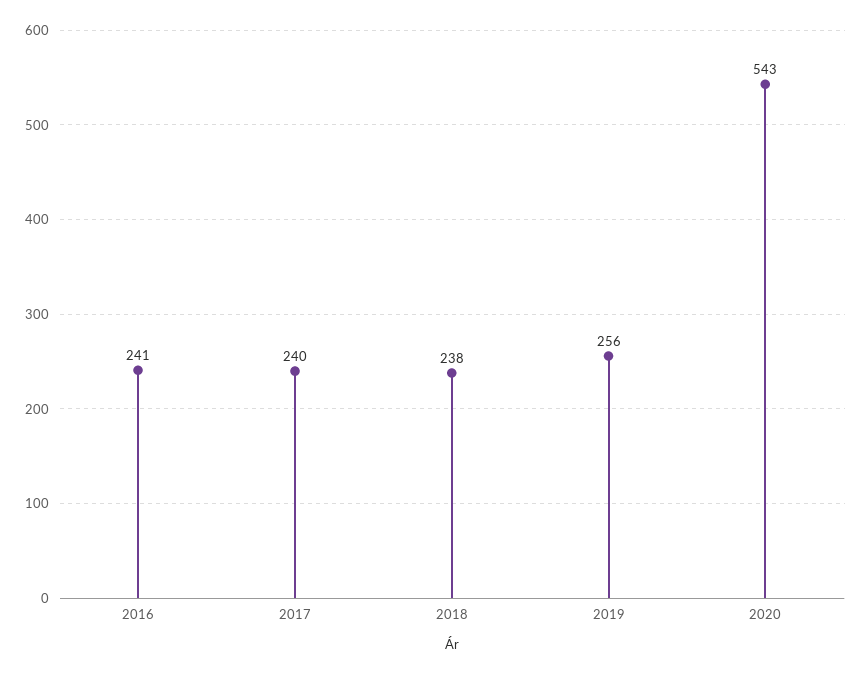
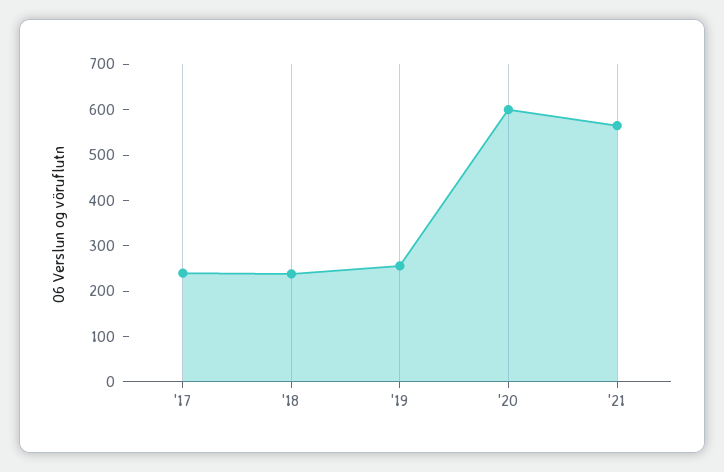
2016: 241 -> none
2020: 543 -> 600
'21: none -> 560

